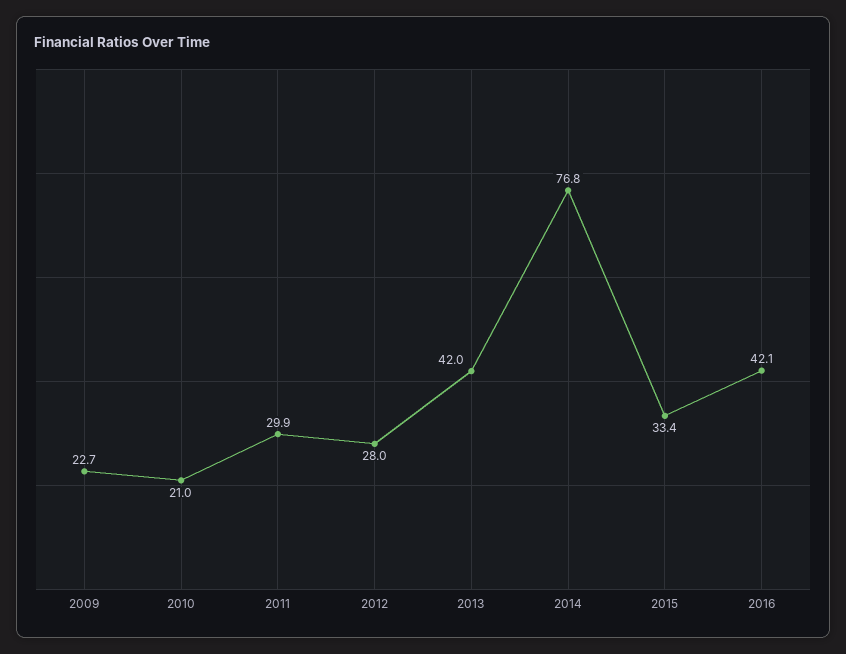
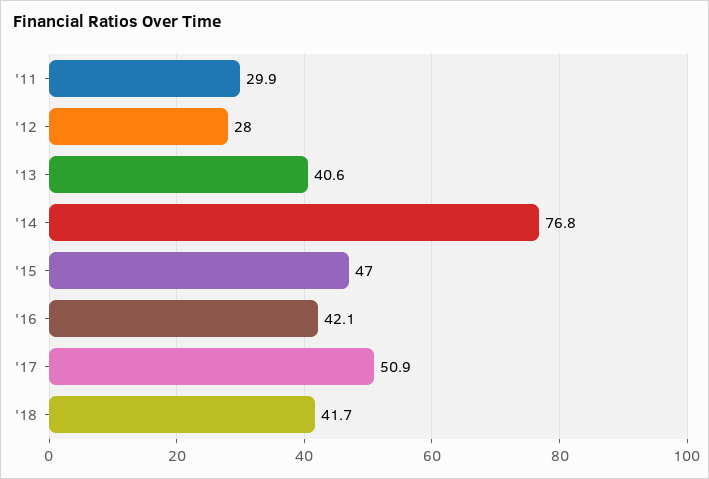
2009: 22.7 -> none
2010: 21 -> none
2013: 42 -> 40.6
2015: 33.4 -> 47
'17: none -> 50.9
'18: none -> 41.7

